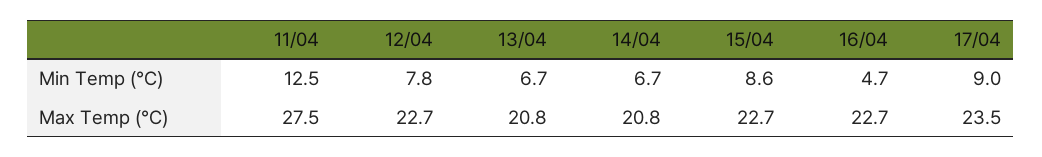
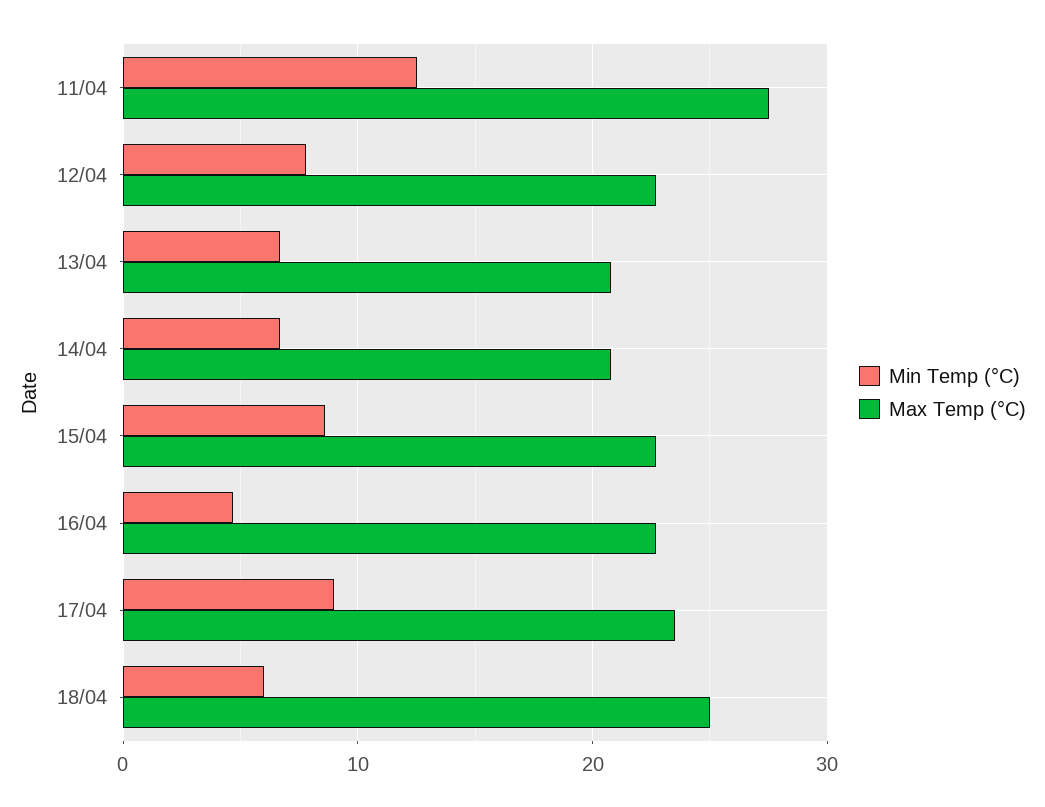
Min Temp (°C), 18/04: none -> 6
Max Temp (°C), 18/04: none -> 25

